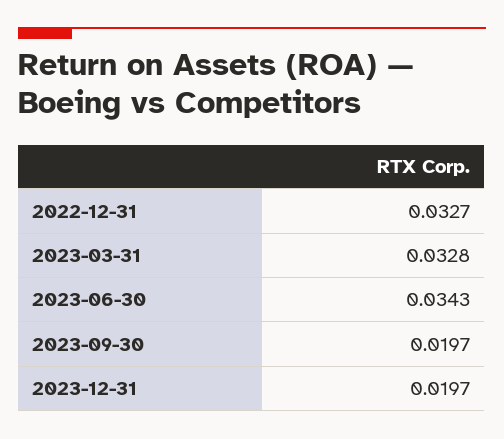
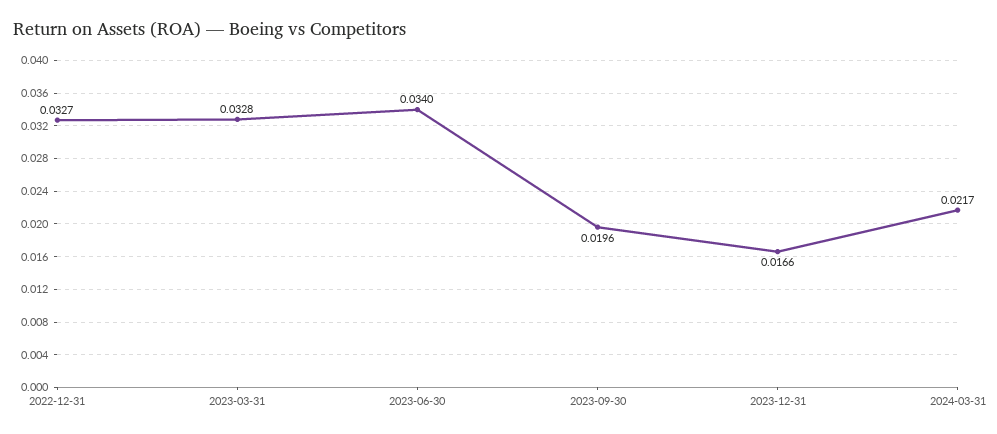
2023-06-30: 0.0343 -> 0.034
2023-09-30: 0.0197 -> 0.0196
2023-12-31: 0.0197 -> 0.0166
2024-03-31: none -> 0.0217

